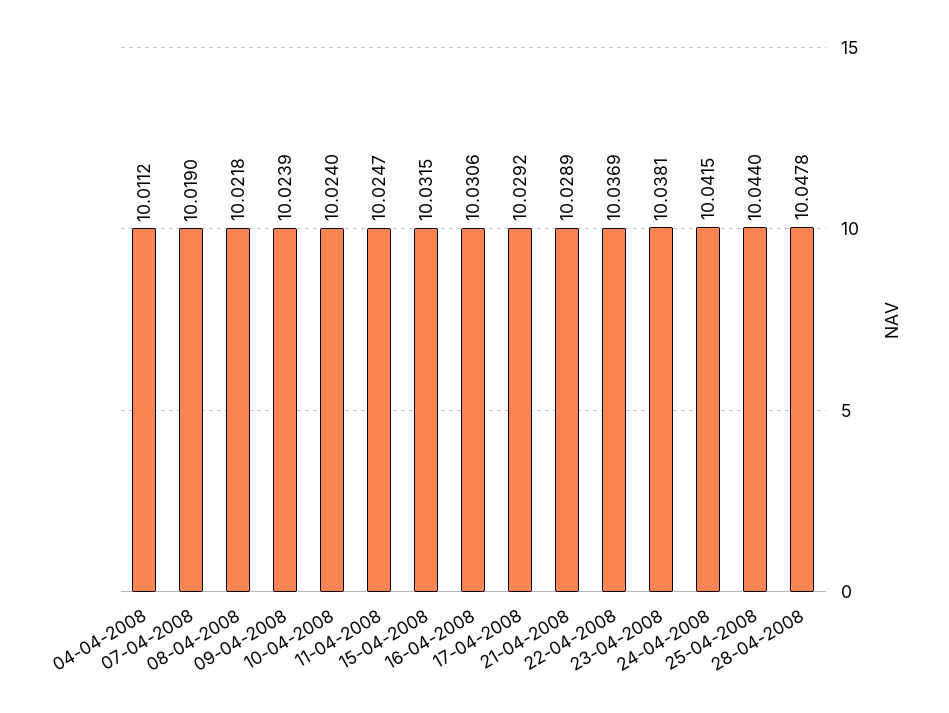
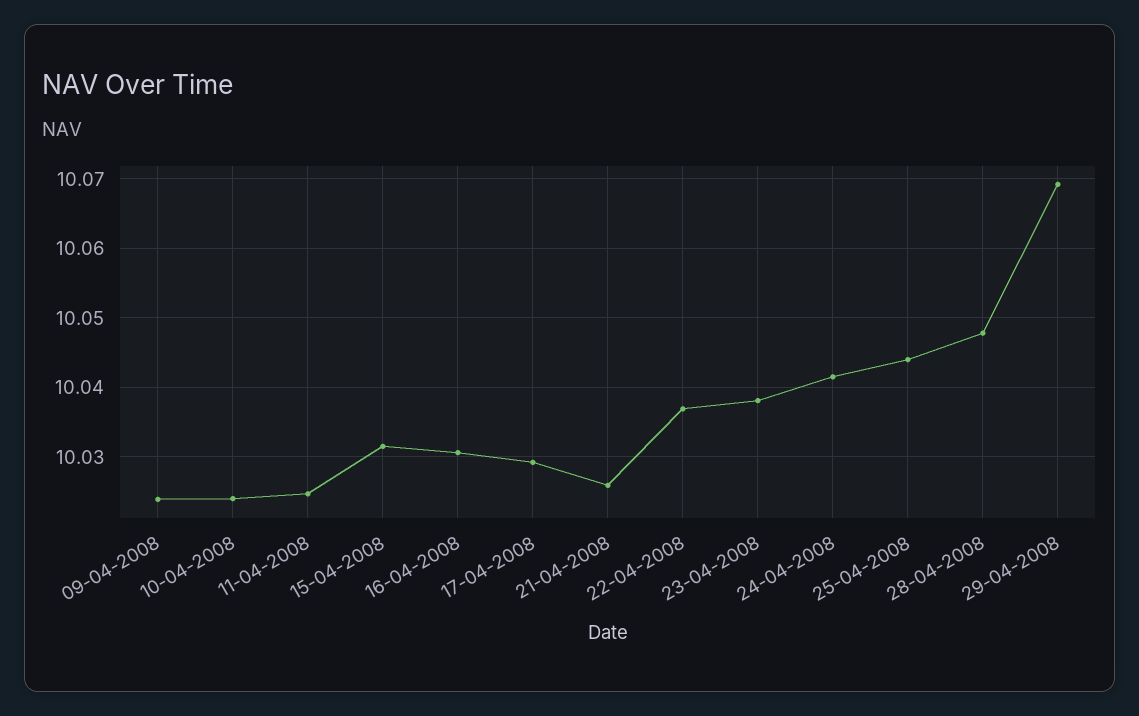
04-04-2008: 10.0112 -> none
07-04-2008: 10.019 -> none
08-04-2008: 10.0218 -> none
21-04-2008: 10.0289 -> 10.026
29-04-2008: none -> 10.069

